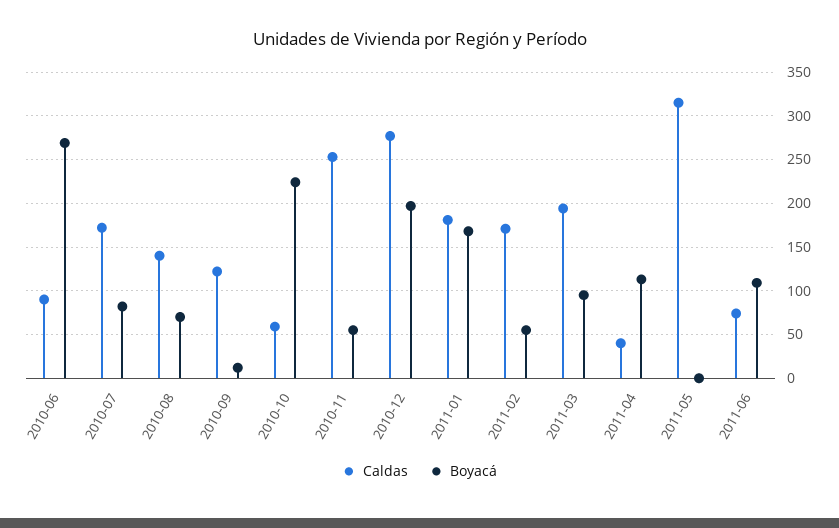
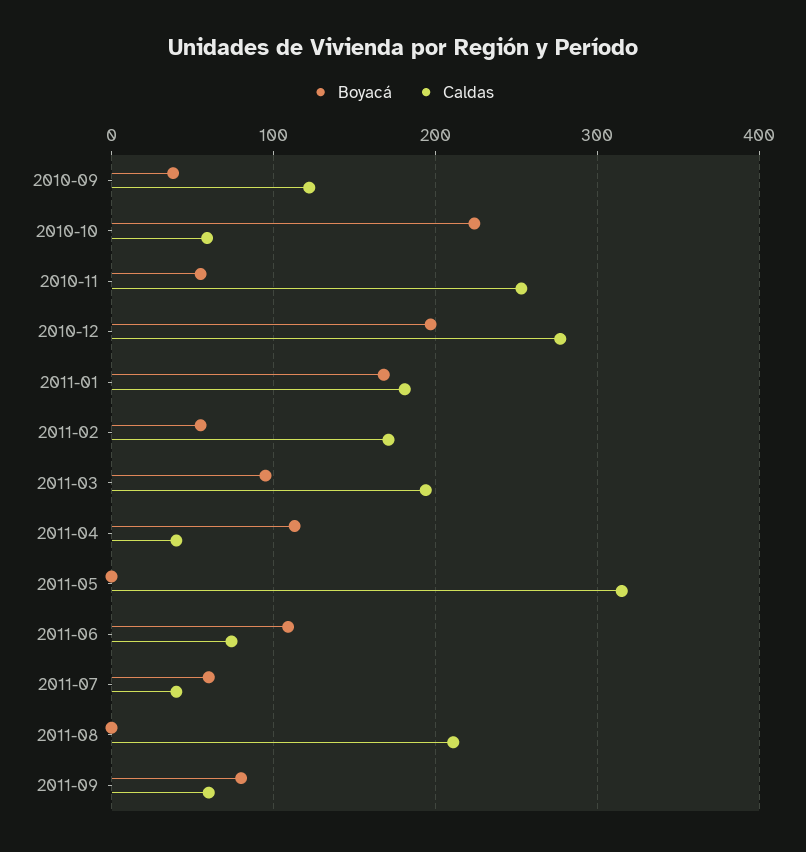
Caldas, 2010-06: 90 -> none
Boyacá, 2010-06: 270 -> none
Caldas, 2010-07: 170 -> none
Boyacá, 2010-07: 80 -> none
Caldas, 2010-08: 140 -> none
Boyacá, 2010-08: 70 -> none
Boyacá, 2010-09: 10 -> 40
Boyacá, 2011-07: none -> 60
Caldas, 2011-07: none -> 40
Boyacá, 2011-08: none -> 0
Caldas, 2011-08: none -> 210
Boyacá, 2011-09: none -> 80
Caldas, 2011-09: none -> 60

